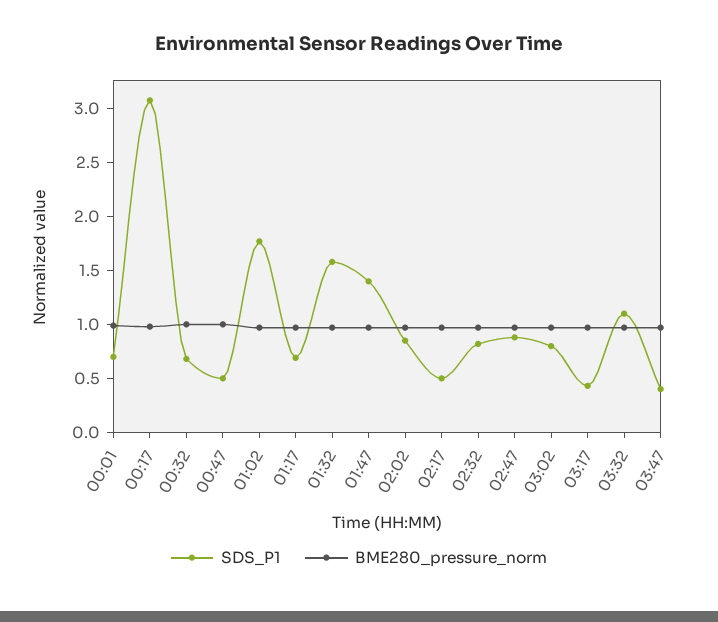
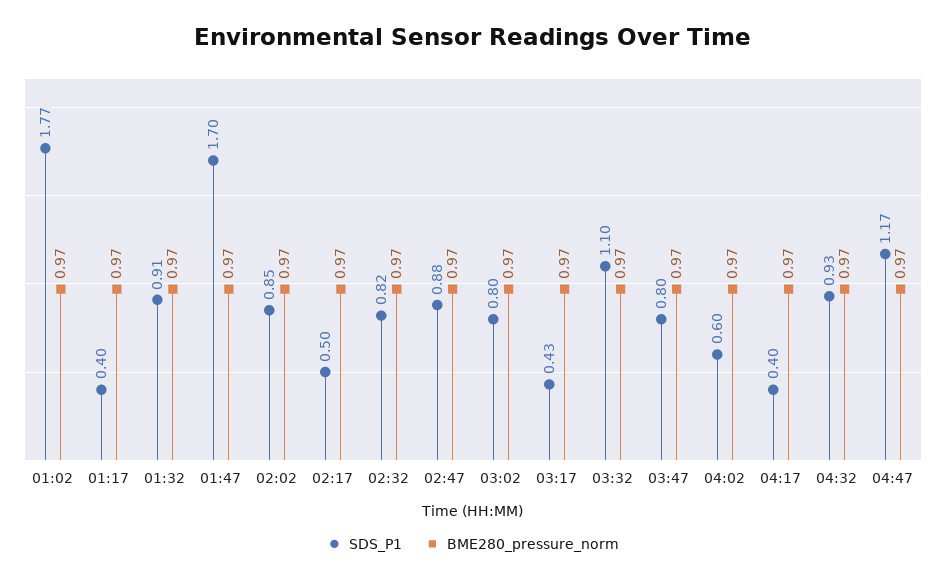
SDS_P1, 00:01: 0.7 -> none
BME280_pressure_norm, 00:01: 1 -> none
SDS_P1, 00:17: 3.1 -> none
BME280_pressure_norm, 00:17: 1 -> none
SDS_P1, 00:32: 0.7 -> none
BME280_pressure_norm, 00:32: 1 -> none
SDS_P1, 00:47: 0.5 -> none
BME280_pressure_norm, 00:47: 1 -> none
SDS_P1, 01:17: 0.7 -> 0.4
SDS_P1, 01:32: 1.6 -> 0.91
SDS_P1, 01:47: 1.4 -> 1.7
SDS_P1, 03:47: 0.4 -> 0.8
SDS_P1, 04:02: none -> 0.6
BME280_pressure_norm, 04:02: none -> 0.97
SDS_P1, 04:17: none -> 0.4
BME280_pressure_norm, 04:17: none -> 0.97
SDS_P1, 04:32: none -> 0.93
BME280_pressure_norm, 04:32: none -> 0.97
SDS_P1, 04:47: none -> 1.17
BME280_pressure_norm, 04:47: none -> 0.97

